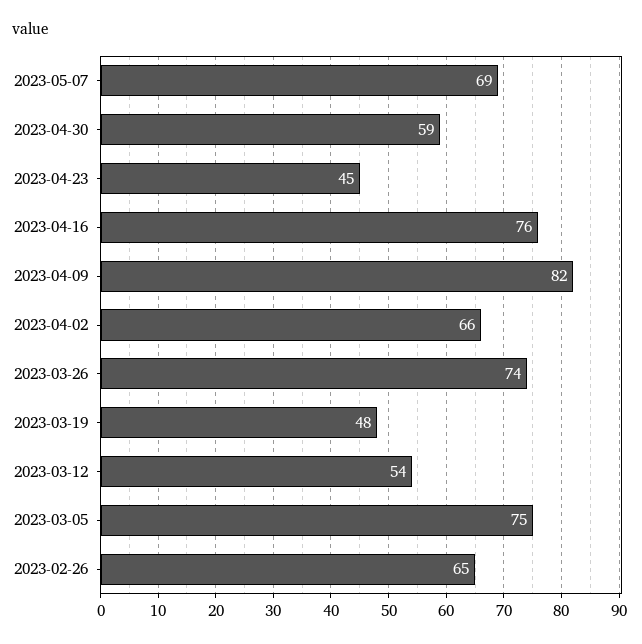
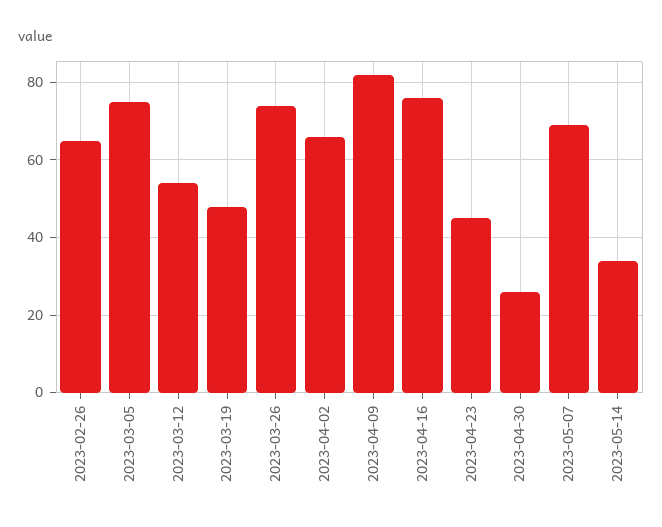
2023-04-30: 59 -> 25
2023-05-14: none -> 35

